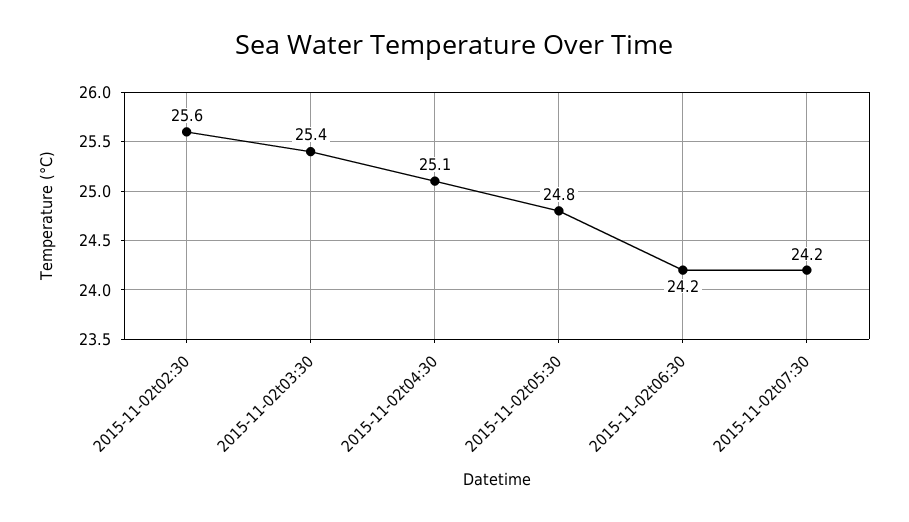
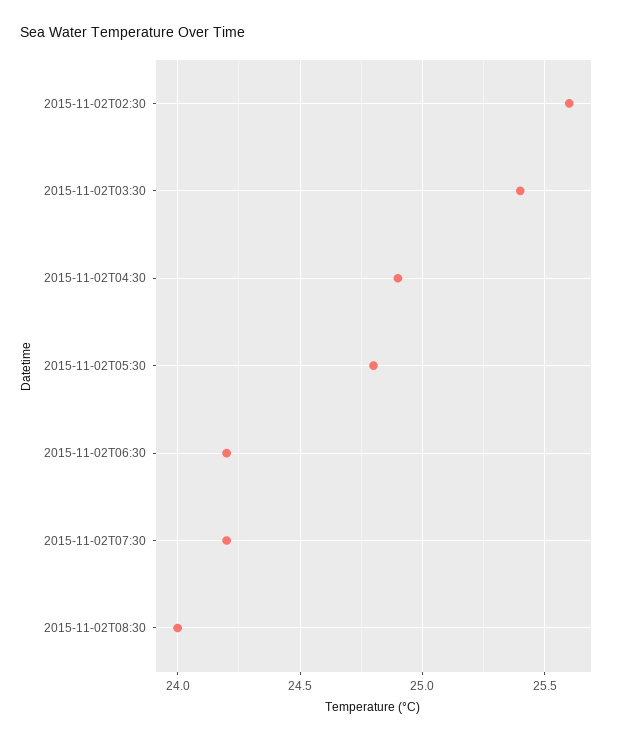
2015-11-02t04:30: 25.1 -> 24.9
2015-11-02T08:30: none -> 24

